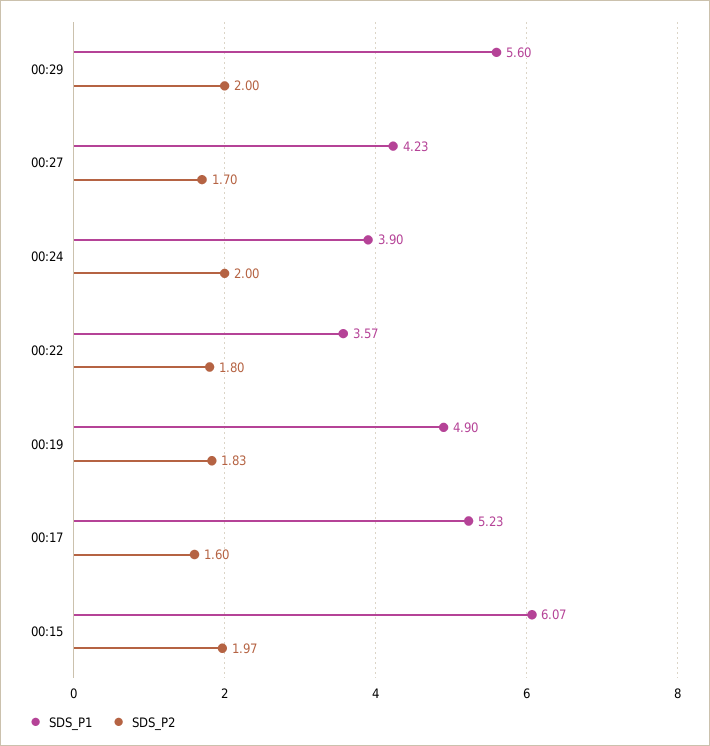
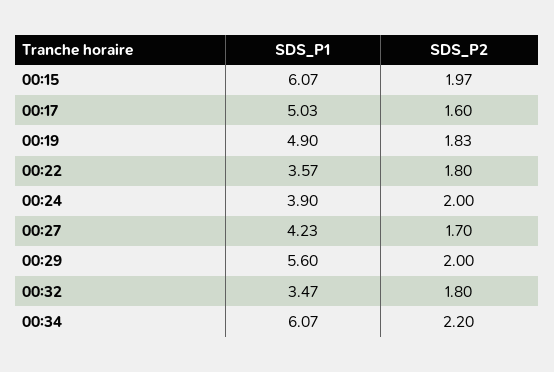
SDS_P1, 00:17: 5.23 -> 5.03
SDS_P1, 00:32: none -> 3.47
SDS_P2, 00:32: none -> 1.8
SDS_P1, 00:34: none -> 6.07
SDS_P2, 00:34: none -> 2.2

